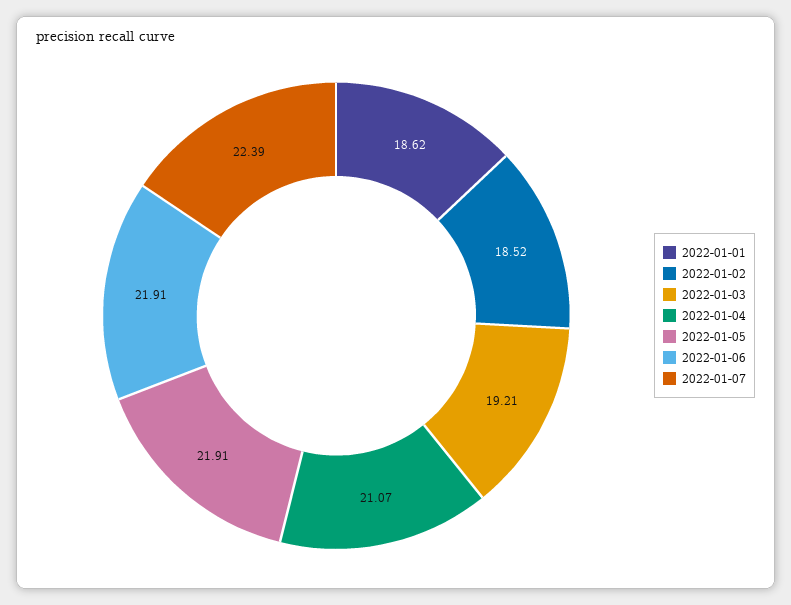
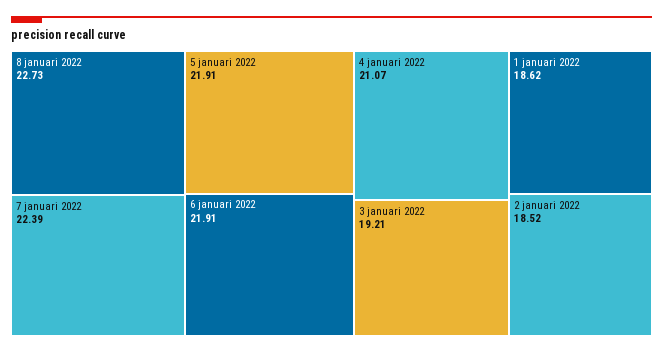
8 januari 2022: none -> 22.73

